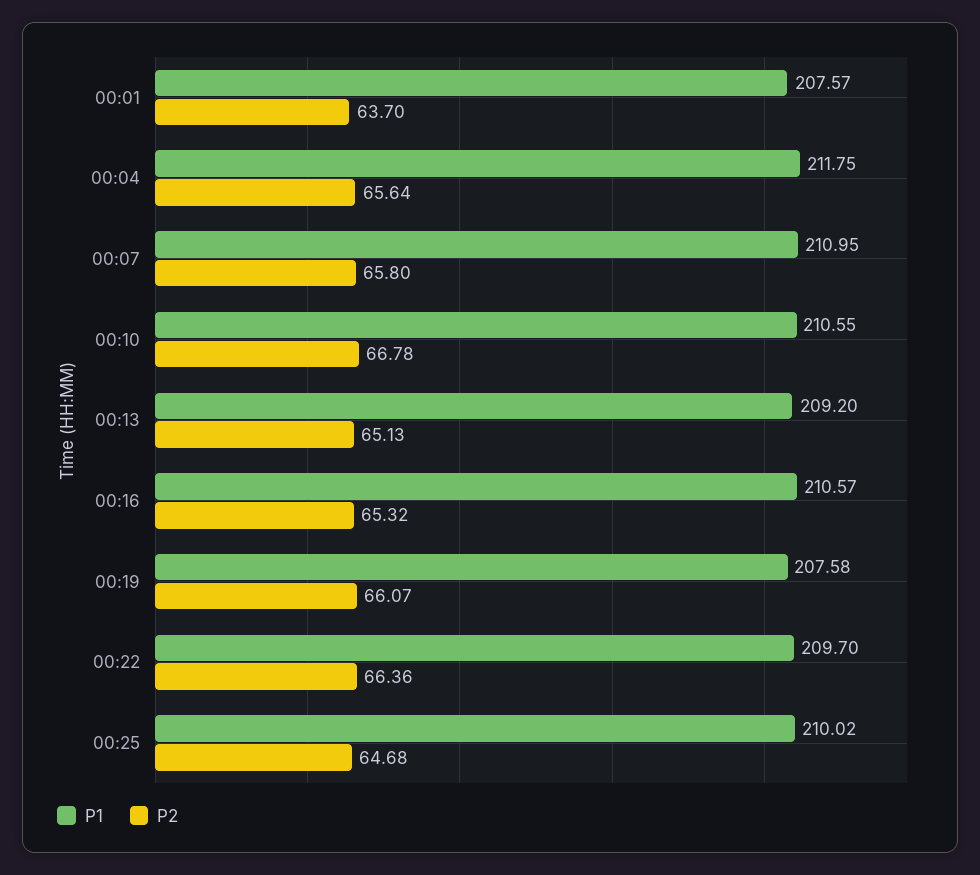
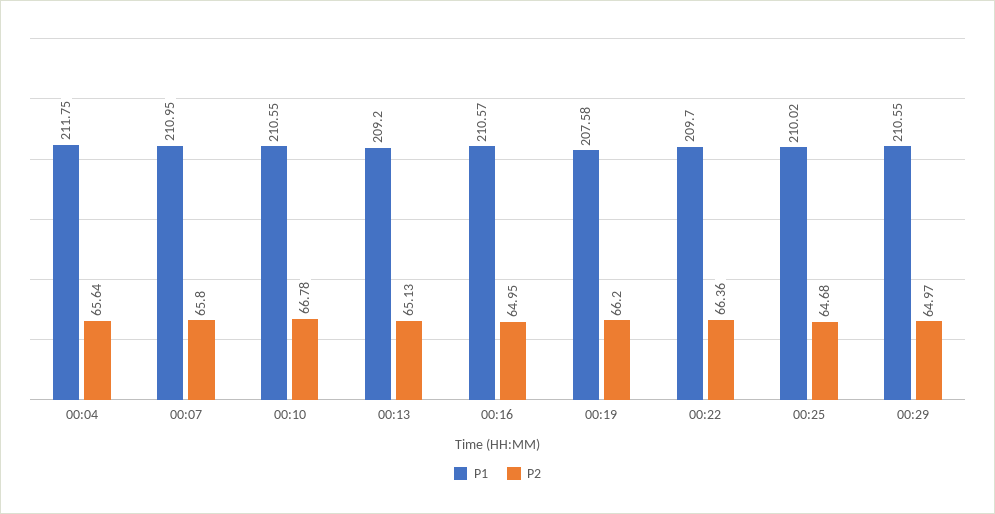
P1, 00:01: 207.57 -> none
P2, 00:01: 63.7 -> none
P2, 00:16: 65.32 -> 64.95
P2, 00:19: 66.07 -> 66.2
P1, 00:29: none -> 210.55
P2, 00:29: none -> 64.97

